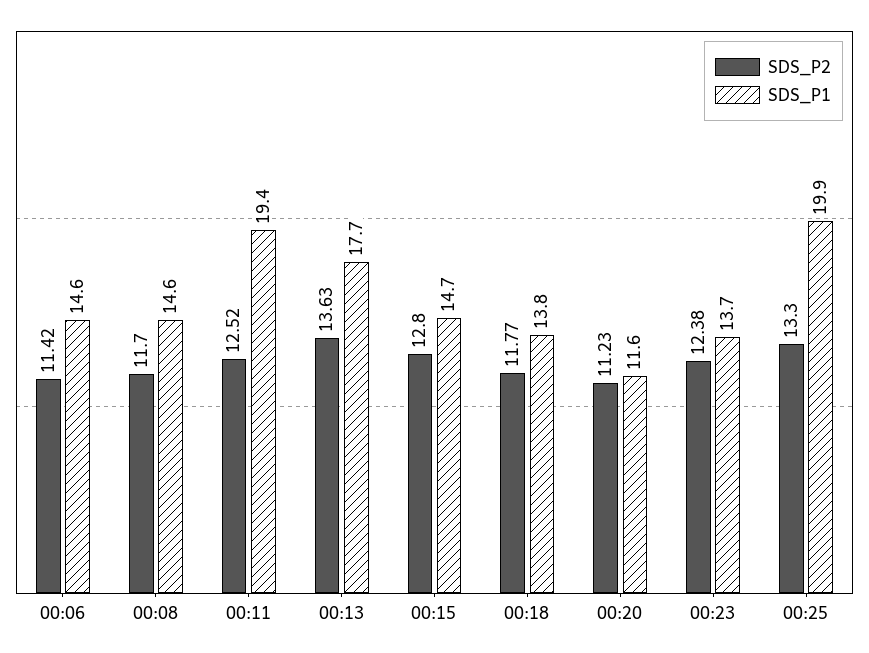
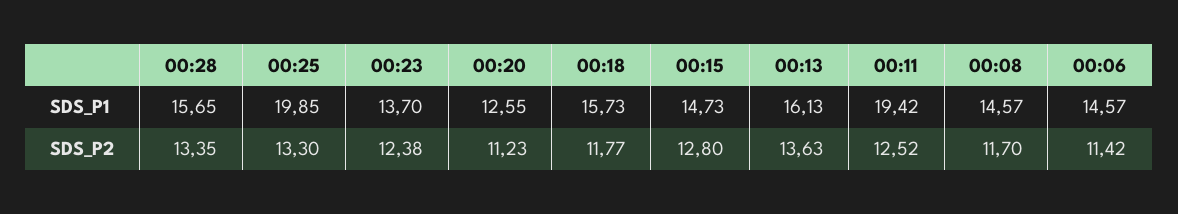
SDS_P1, 00:13: 17.7 -> 16.13
SDS_P1, 00:18: 13.8 -> 15.73
SDS_P1, 00:20: 11.6 -> 12.55
SDS_P1, 00:28: none -> 15.65
SDS_P2, 00:28: none -> 13.35

